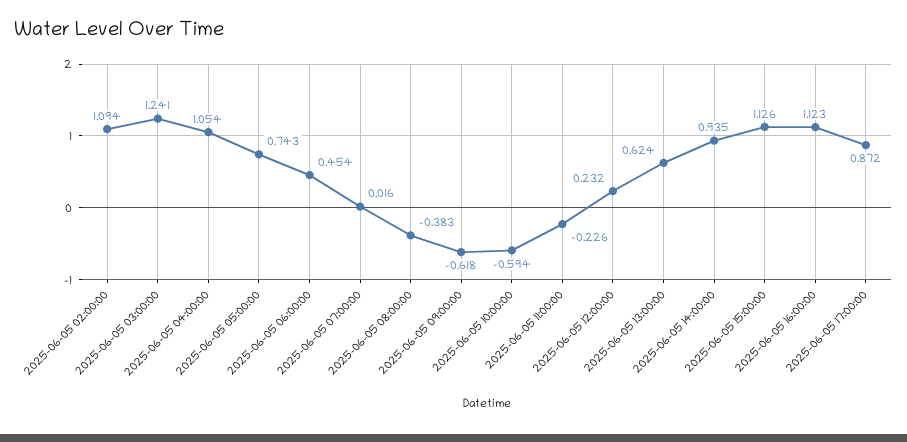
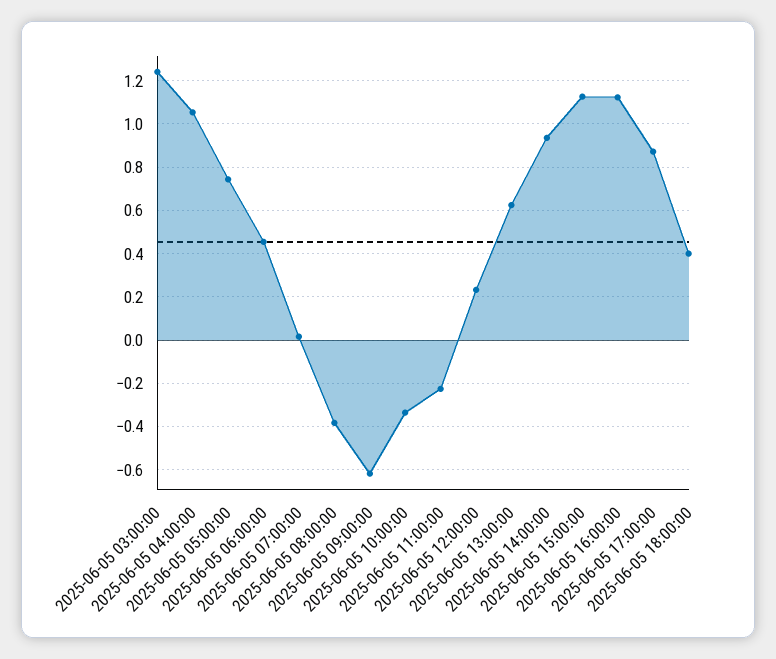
2025-06-05 02:00:00: 1.094 -> none
2025-06-05 10:00:00: -0.594 -> -0.35
2025-06-05 18:00:00: none -> 0.4

